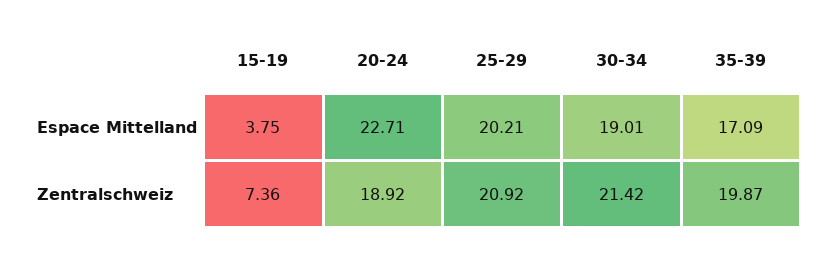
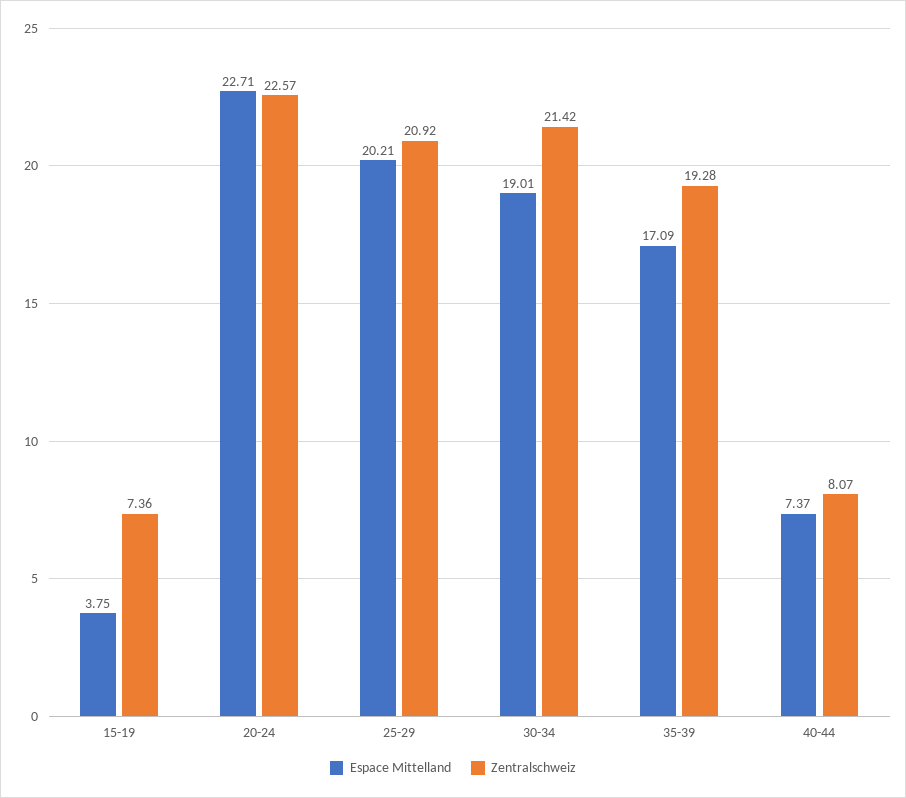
Zentralschweiz, 20-24: 18.92 -> 22.57
Zentralschweiz, 35-39: 19.87 -> 19.28
Espace Mittelland, 40-44: none -> 7.37
Zentralschweiz, 40-44: none -> 8.07

